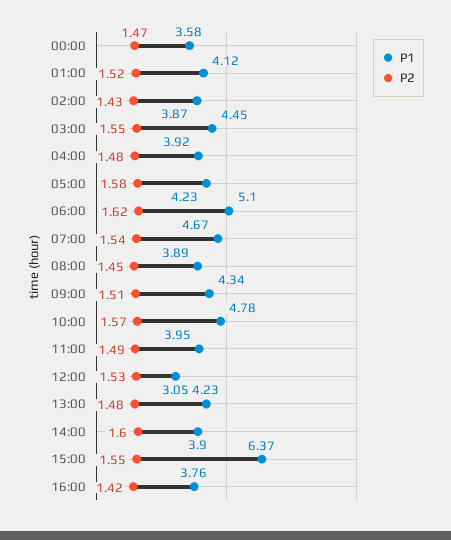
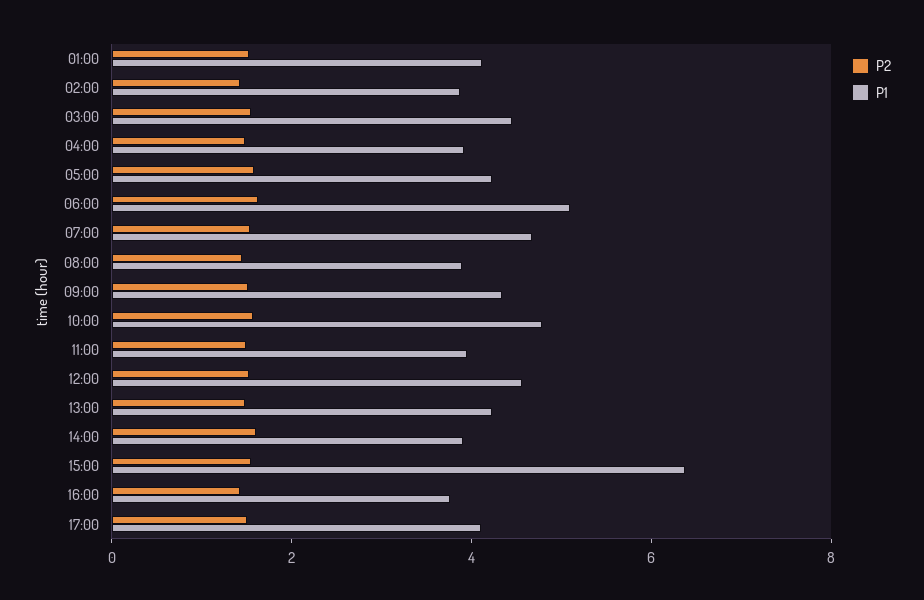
P1, 00:00: 3.58 -> none
P2, 00:00: 1.47 -> none
P1, 12:00: 3.05 -> 4.5
P2, 17:00: none -> 1.5
P1, 17:00: none -> 4

